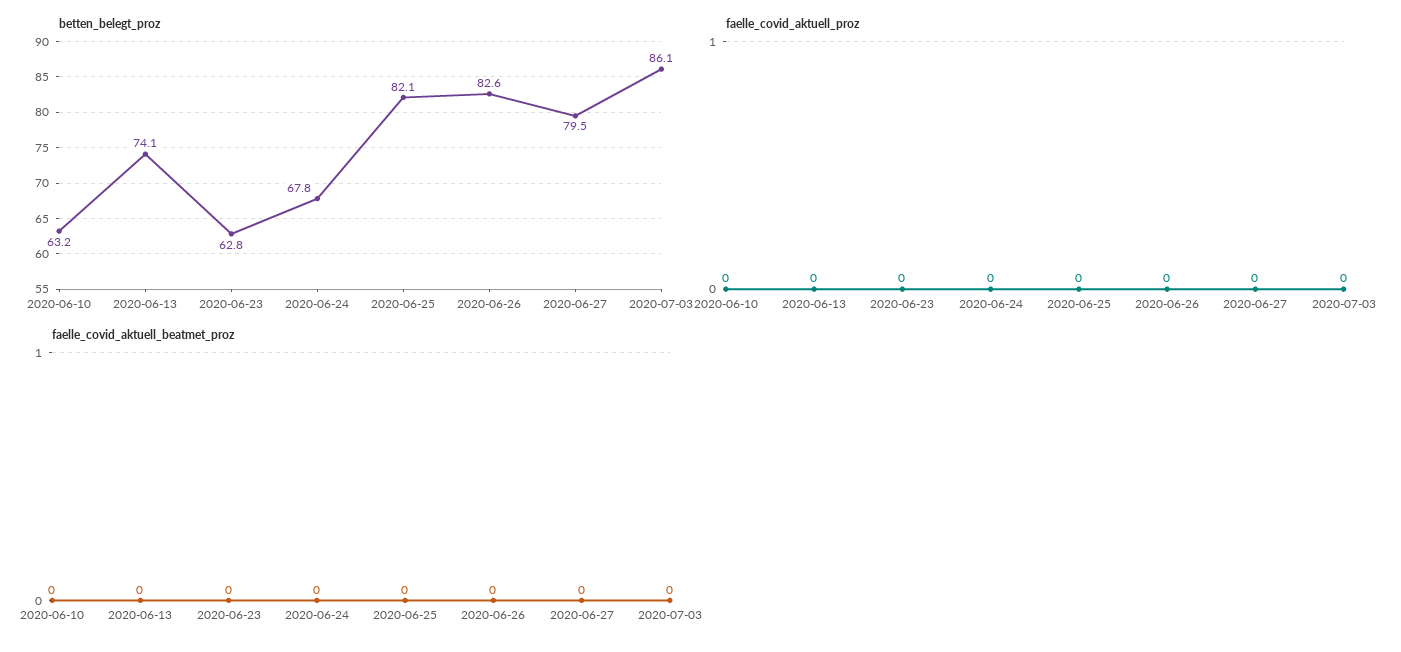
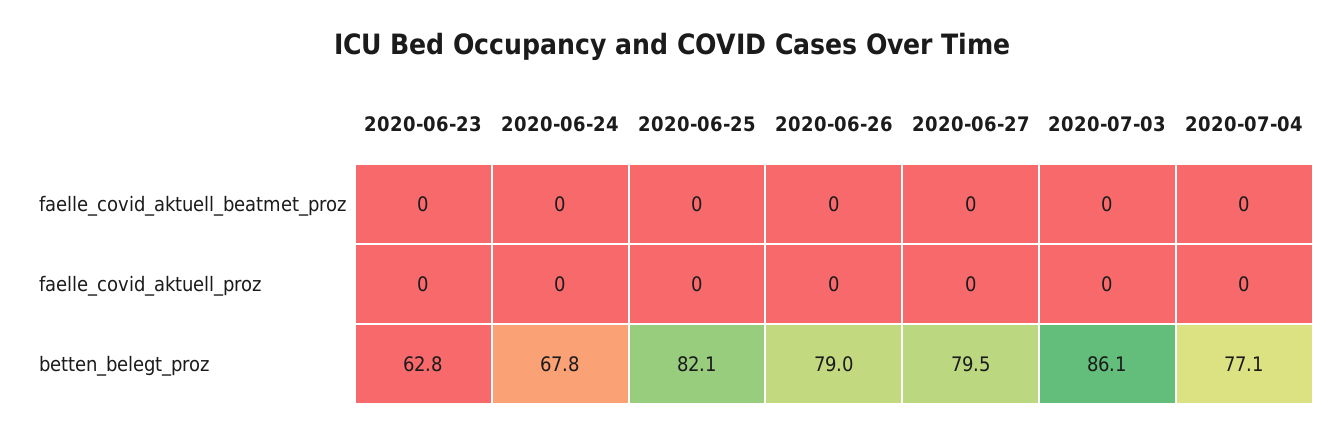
betten_belegt_proz, 2020-06-10: 63.2 -> none
betten_belegt_proz, 2020-06-13: 74.1 -> none
betten_belegt_proz, 2020-06-26: 82.6 -> 79
faelle_covid_aktuell_proz, 2020-06-10: 0 -> none
faelle_covid_aktuell_proz, 2020-06-13: 0 -> none
faelle_covid_aktuell_beatmet_proz, 2020-06-10: 0 -> none
faelle_covid_aktuell_beatmet_proz, 2020-06-13: 0 -> none
faelle_covid_aktuell_beatmet_proz, 2020-07-04: none -> 0
faelle_covid_aktuell_proz, 2020-07-04: none -> 0
betten_belegt_proz, 2020-07-04: none -> 77.1

